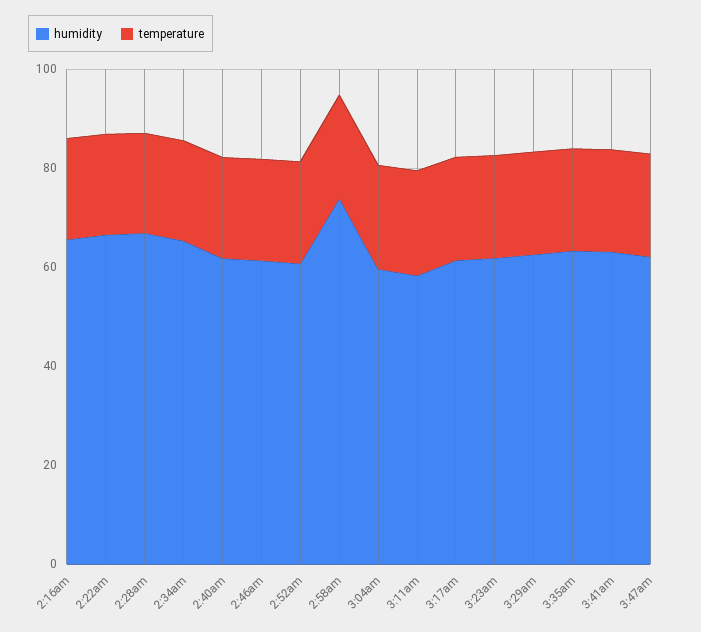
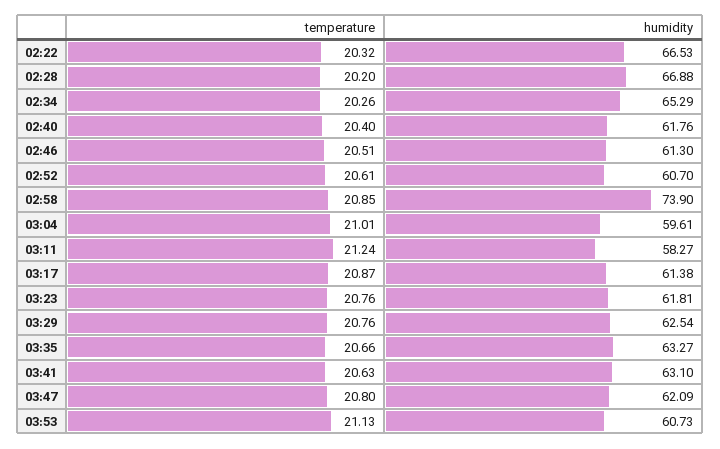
humidity, 2:16am: 65 -> none
temperature, 2:16am: 20 -> none
temperature, 03:53: none -> 21.13
humidity, 03:53: none -> 60.73

